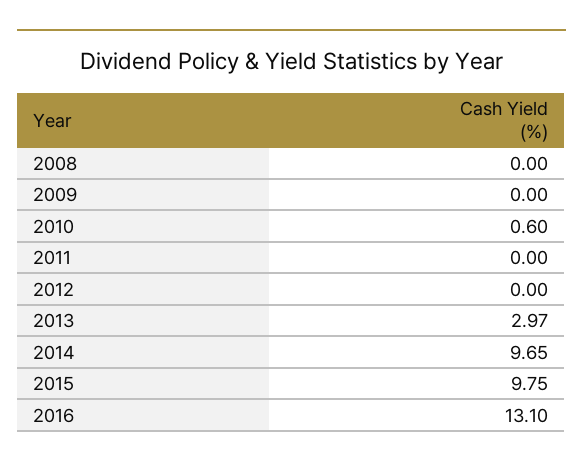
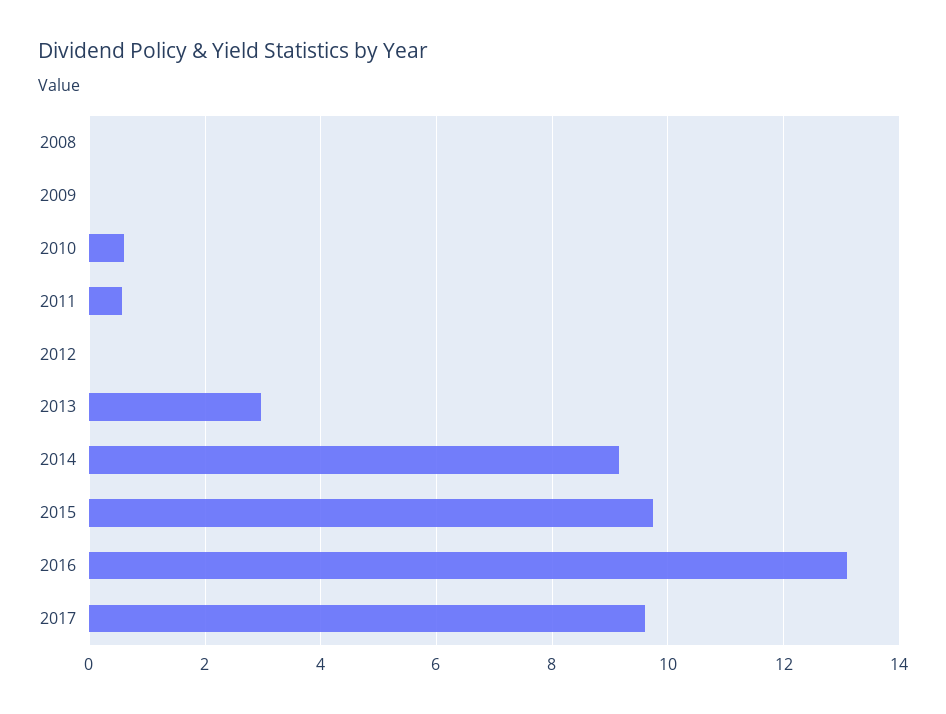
2011: 0 -> 0.6
2014: 9.65 -> 9.2
2017: none -> 9.6

